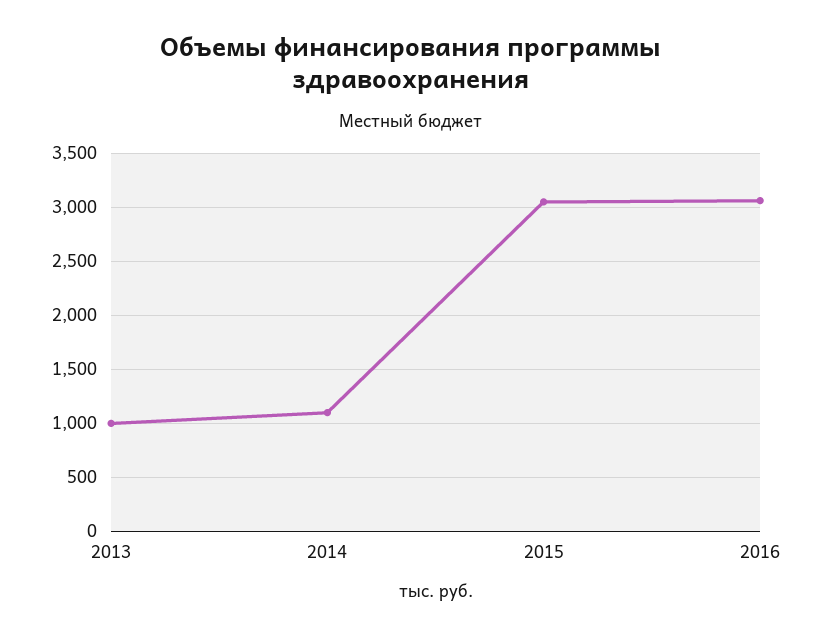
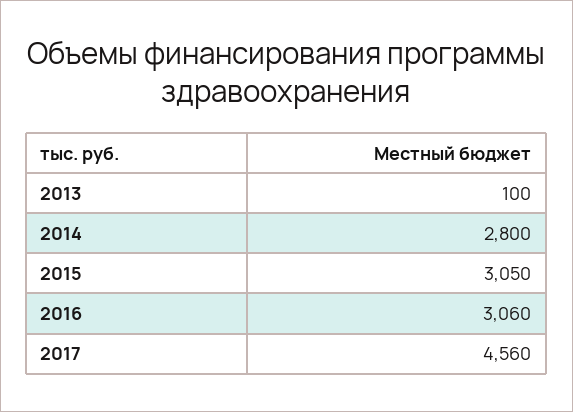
2013: 1000 -> 100
2014: 1100 -> 2800
2017: none -> 4560

